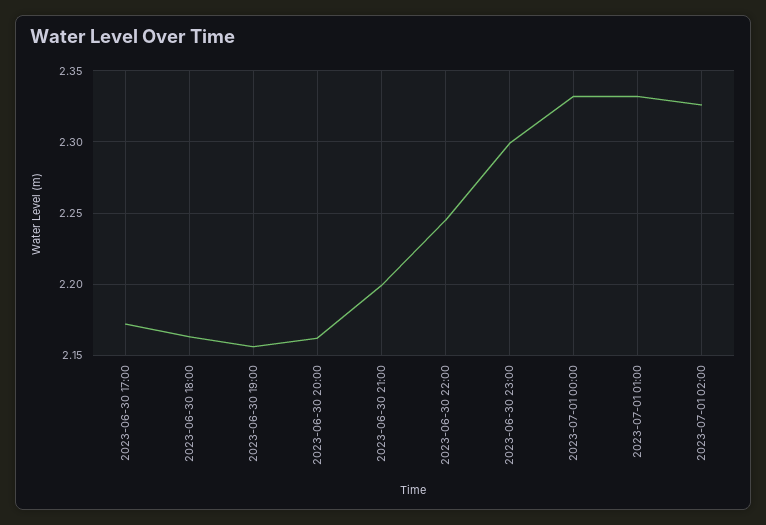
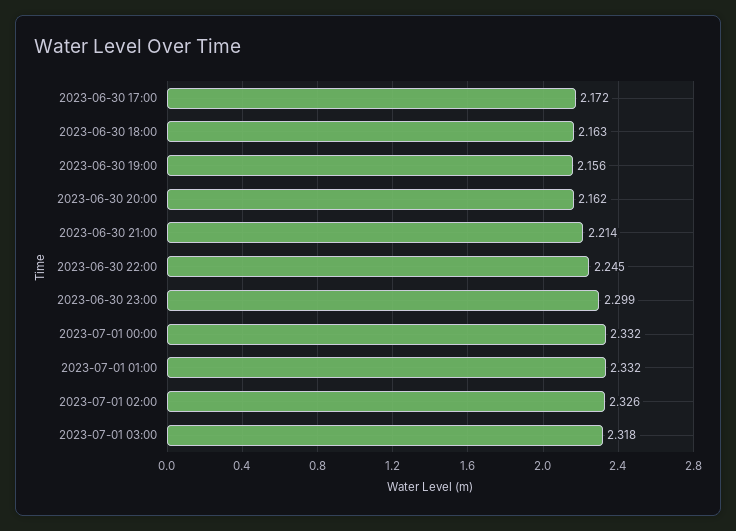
2023-06-30 21:00: 2.2 -> 2.214
2023-07-01 03:00: none -> 2.318

